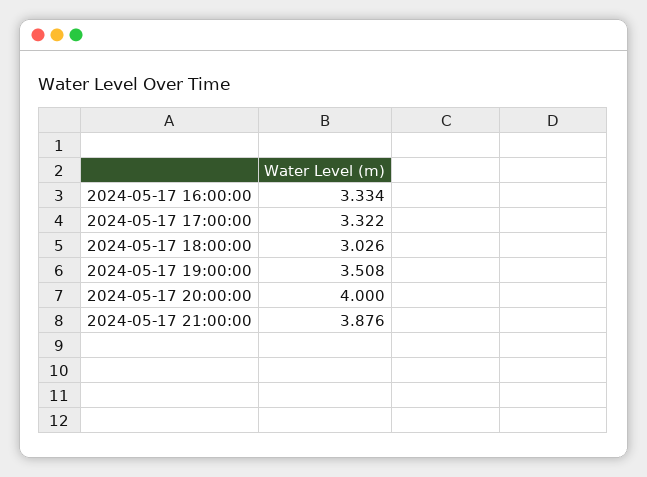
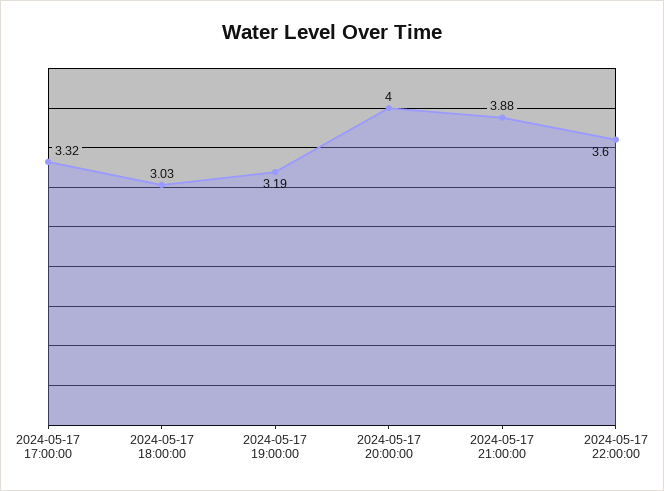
2024-05-17 16:00:00: 3.334 -> none
2024-05-17 19:00:00: 3.508 -> 3.19
2024-05-17 22:00:00: none -> 3.6

